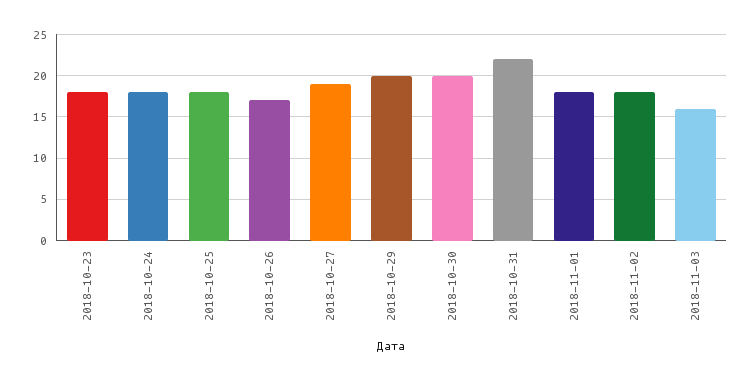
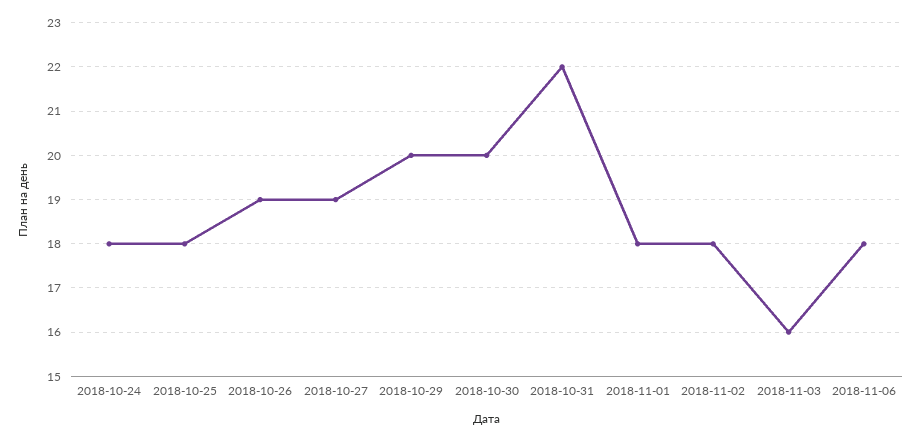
2018-10-23: 18 -> none
2018-10-26: 17 -> 19
2018-11-06: none -> 18

